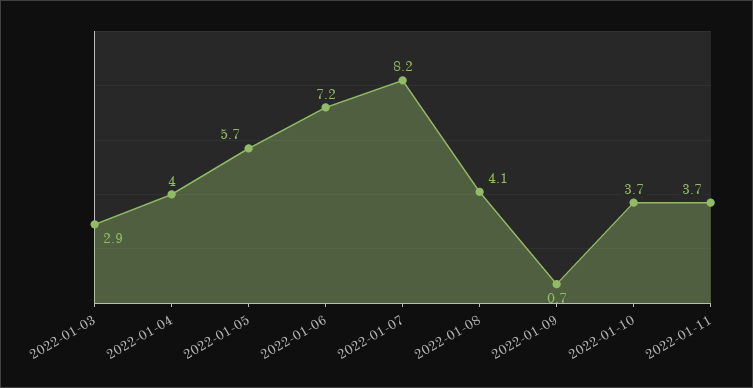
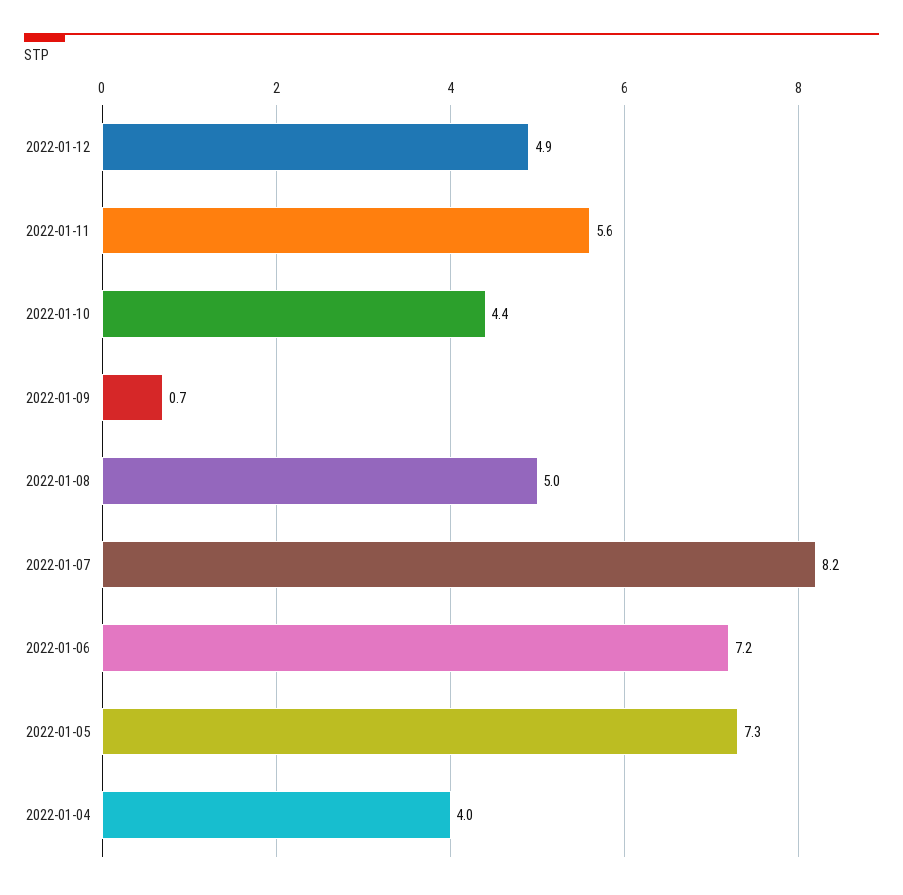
2022-01-03: 2.9 -> none
2022-01-05: 5.7 -> 7.3
2022-01-08: 4.1 -> 5
2022-01-10: 3.7 -> 4.4
2022-01-11: 3.7 -> 5.6
2022-01-12: none -> 4.9

